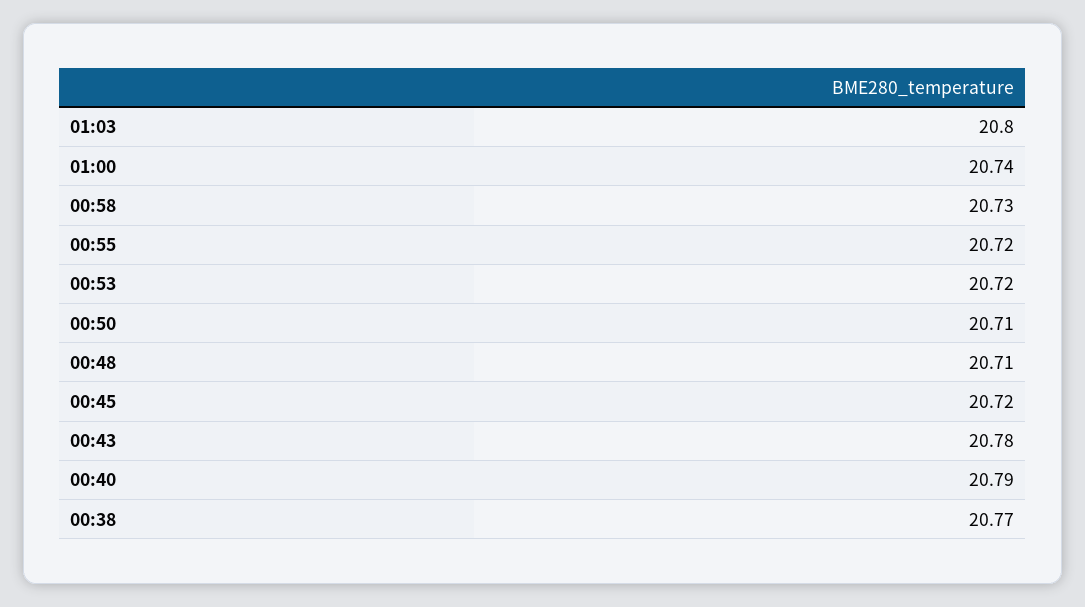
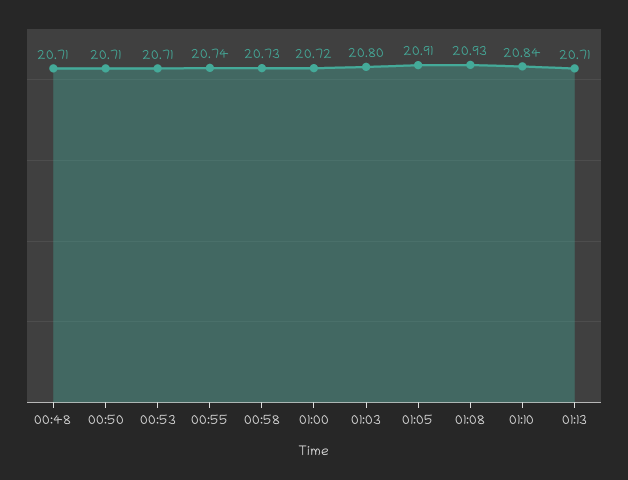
01:00: 20.74 -> 20.72
00:55: 20.72 -> 20.74
00:53: 20.72 -> 20.71
00:45: 20.72 -> none
00:43: 20.78 -> none
00:40: 20.79 -> none
00:38: 20.77 -> none
01:05: none -> 20.91
01:08: none -> 20.93
01:10: none -> 20.84
01:13: none -> 20.71

